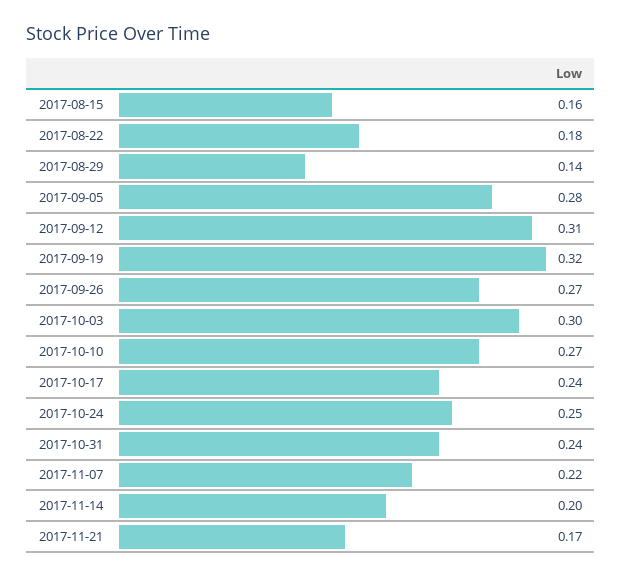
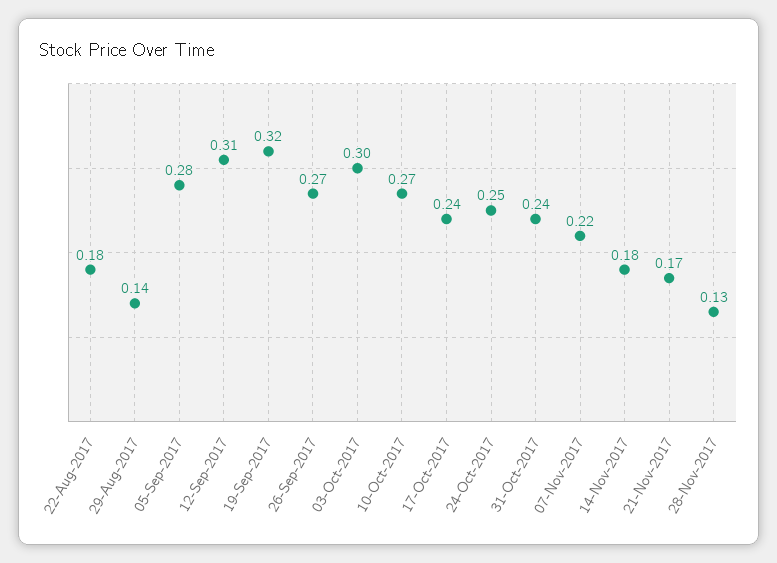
2017-08-15: 0.16 -> none
2017-11-14: 0.2 -> 0.18
28-Nov-2017: none -> 0.13

